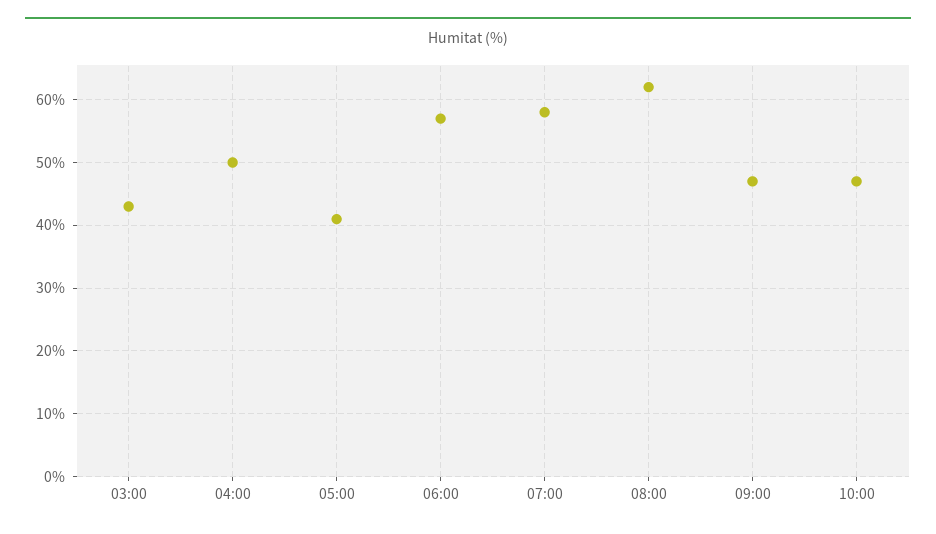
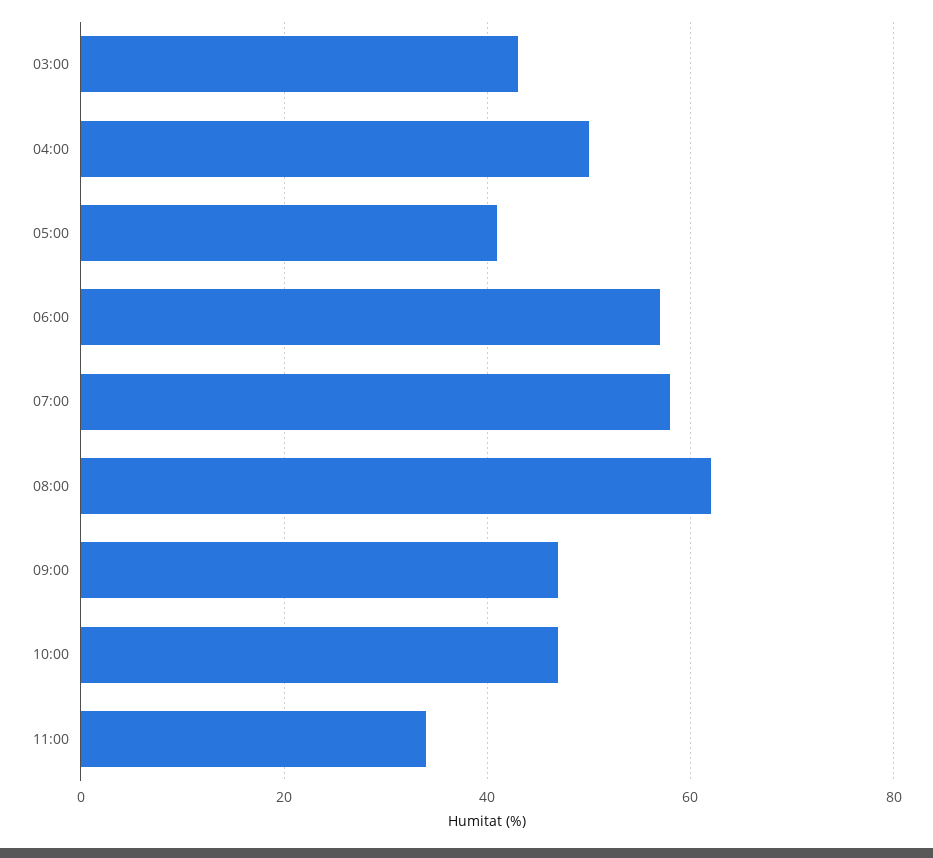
11:00: none -> 35

